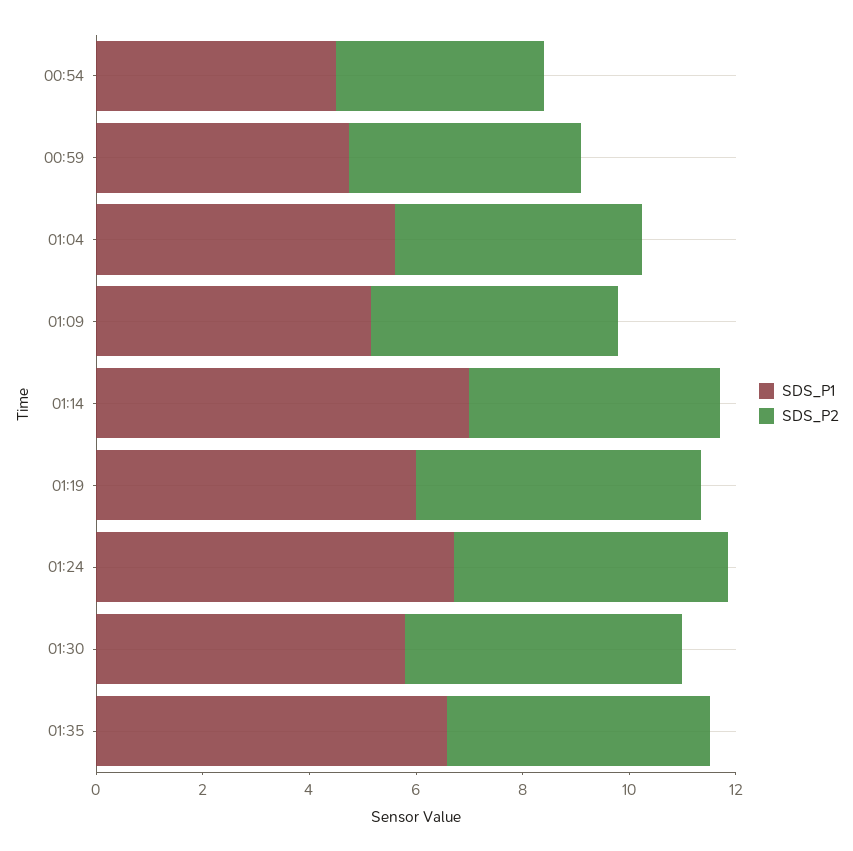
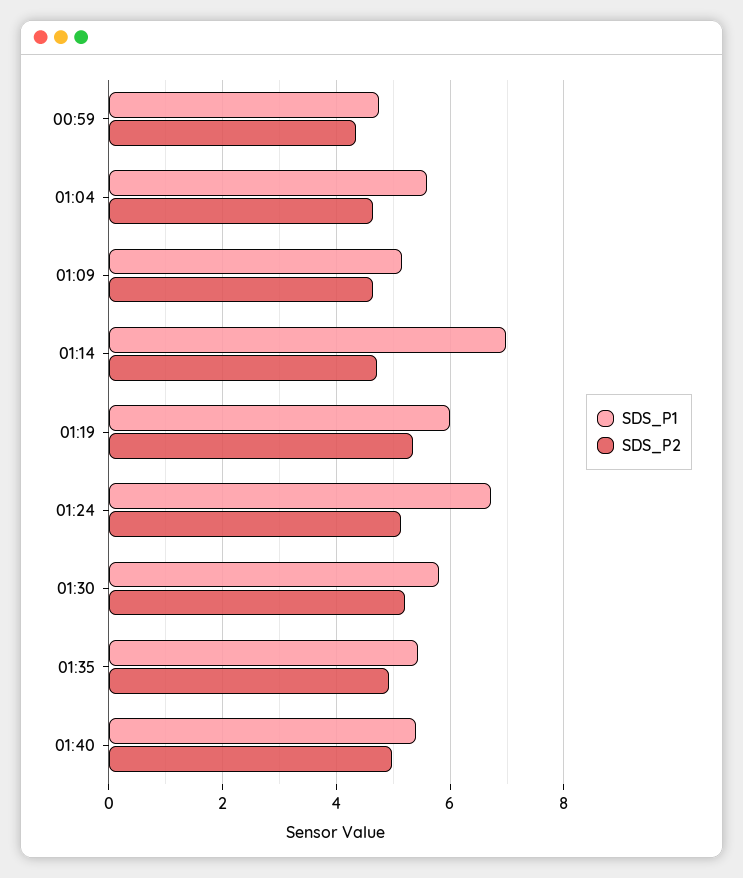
SDS_P1, 00:54: 4.5 -> none
SDS_P2, 00:54: 4 -> none
SDS_P1, 01:35: 6.5 -> 5.4
SDS_P1, 01:40: none -> 5.4
SDS_P2, 01:40: none -> 5

